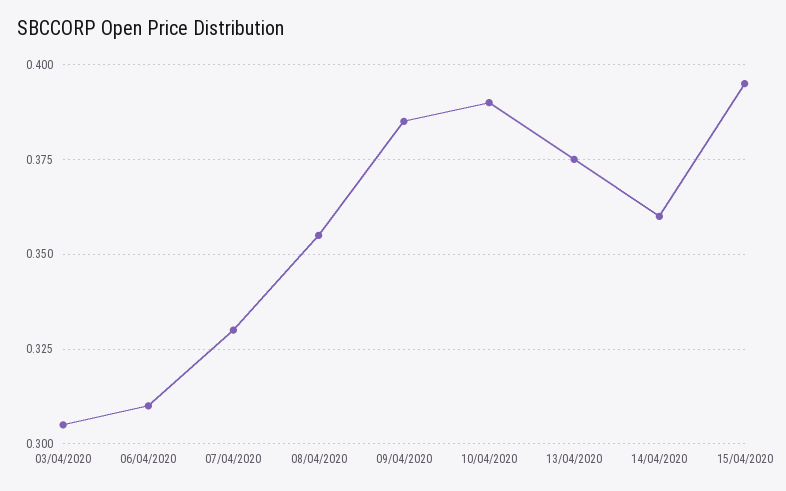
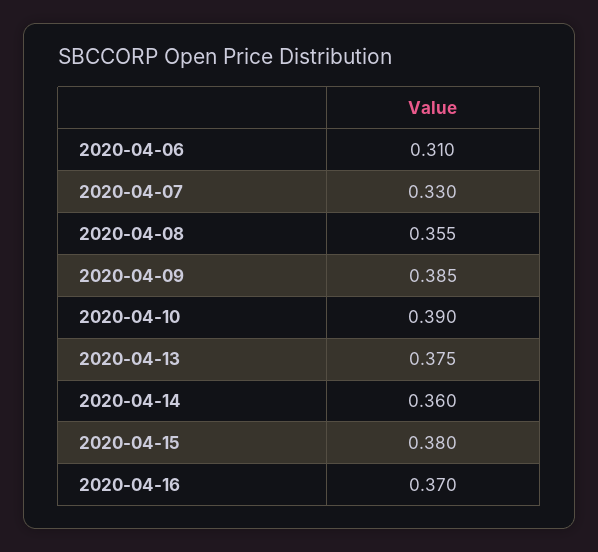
03/04/2020: 0.305 -> none
15/04/2020: 0.395 -> 0.38
2020-04-16: none -> 0.37

